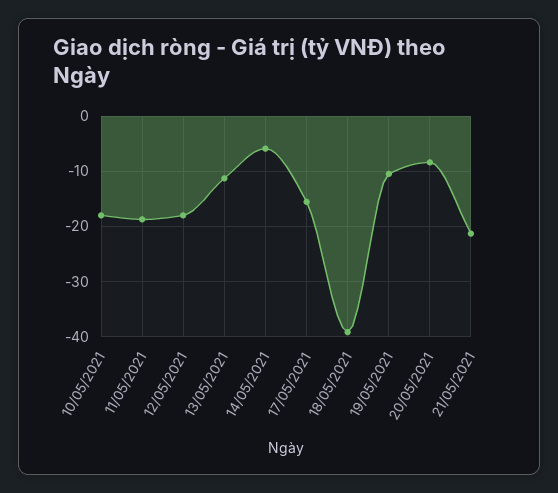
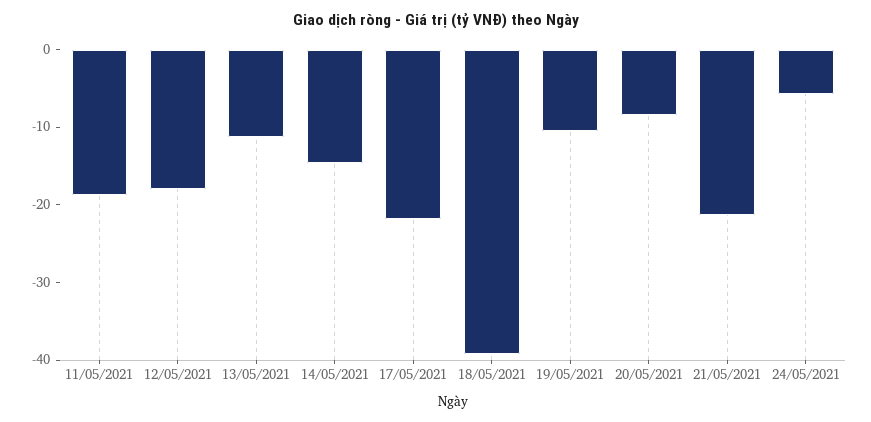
10/05/2021: -18 -> none
14/05/2021: -6 -> -14
17/05/2021: -16 -> -22
24/05/2021: none -> -6

